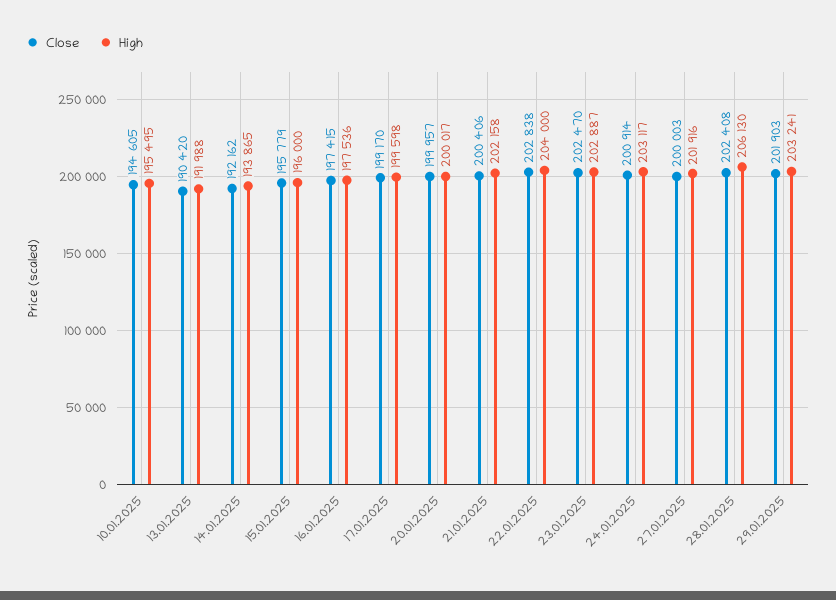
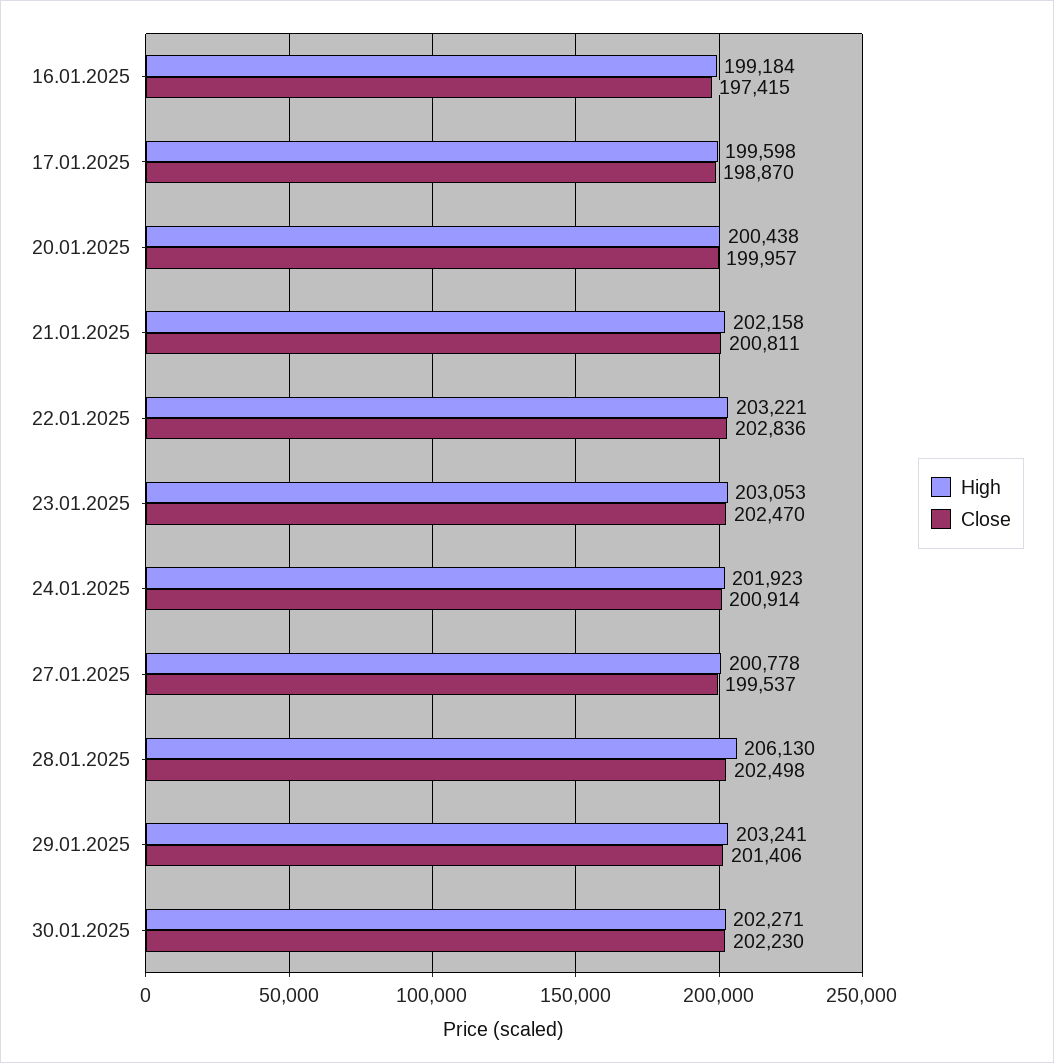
Close, 10.01.2025: 194605 -> none
High, 10.01.2025: 195495 -> none
Close, 13.01.2025: 190420 -> none
High, 13.01.2025: 191988 -> none
Close, 14.01.2025: 192162 -> none
High, 14.01.2025: 193865 -> none
Close, 15.01.2025: 195779 -> none
High, 15.01.2025: 196000 -> none
High, 16.01.2025: 197536 -> 199184
Close, 17.01.2025: 199170 -> 198870
High, 20.01.2025: 200017 -> 200438
Close, 21.01.2025: 200406 -> 200811
Close, 22.01.2025: 202838 -> 202836
High, 22.01.2025: 204000 -> 203221
High, 23.01.2025: 202887 -> 203053
High, 24.01.2025: 203117 -> 201923
Close, 27.01.2025: 200003 -> 199537
High, 27.01.2025: 201916 -> 200778
Close, 28.01.2025: 202408 -> 202498
Close, 29.01.2025: 201903 -> 201406
High, 30.01.2025: none -> 202271
Close, 30.01.2025: none -> 202230

